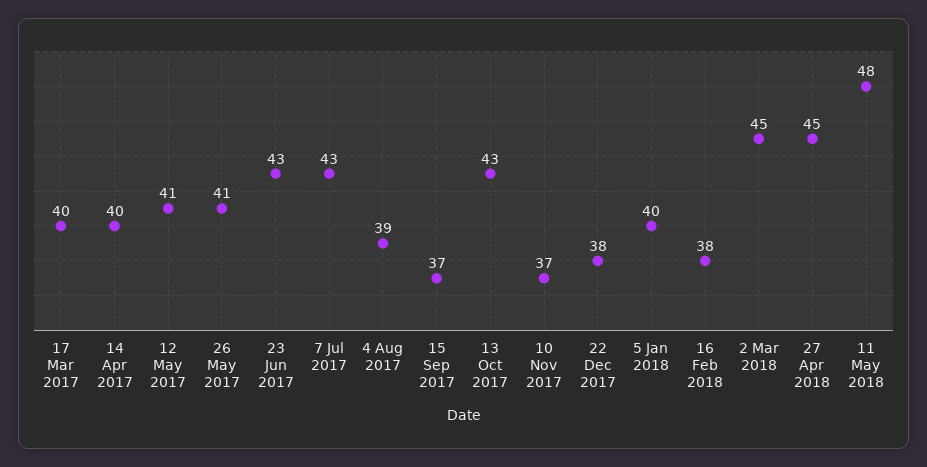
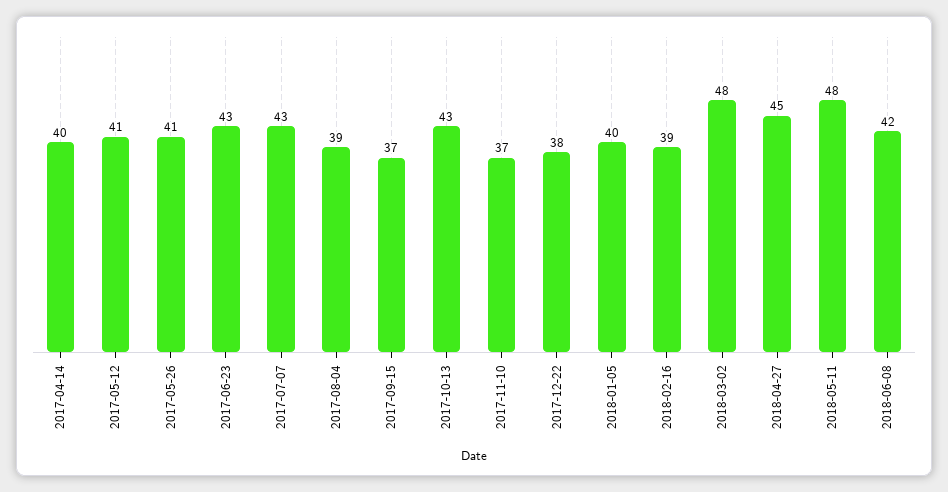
17 Mar 2017: 40 -> none
16 Feb 2018: 38 -> 39
2 Mar 2018: 45 -> 48
2018-06-08: none -> 42

